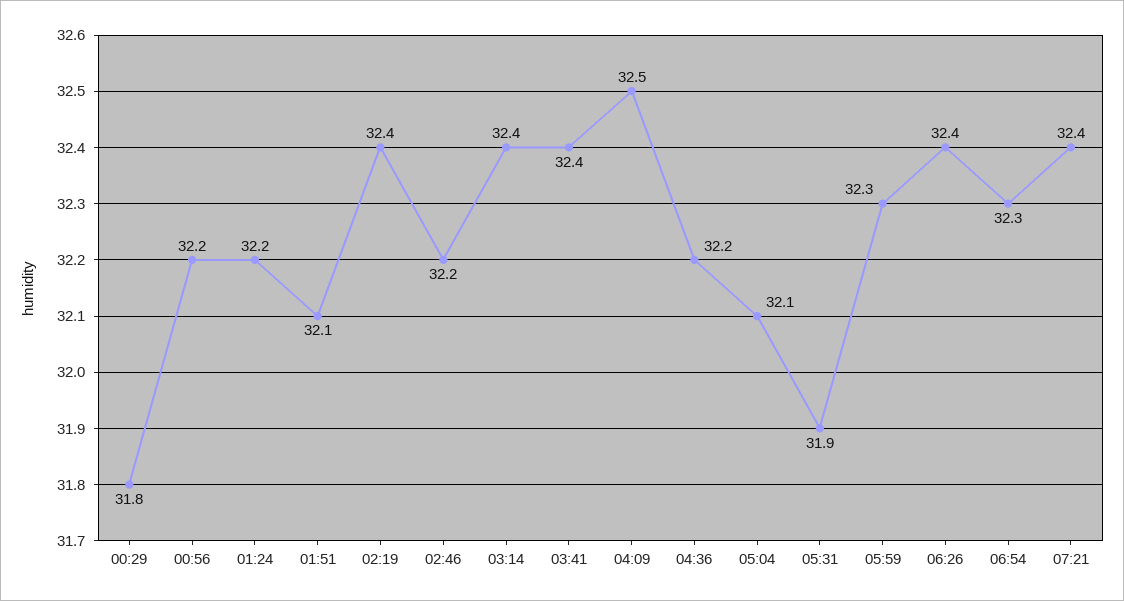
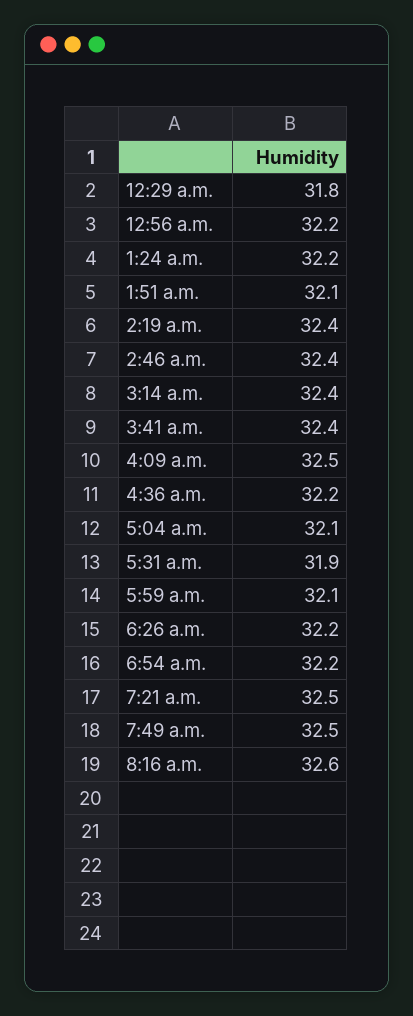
02:46: 32.2 -> 32.4
05:59: 32.3 -> 32.1
06:26: 32.4 -> 32.2
06:54: 32.3 -> 32.2
07:21: 32.4 -> 32.5
7:49 a.m.: none -> 32.5
8:16 a.m.: none -> 32.6

